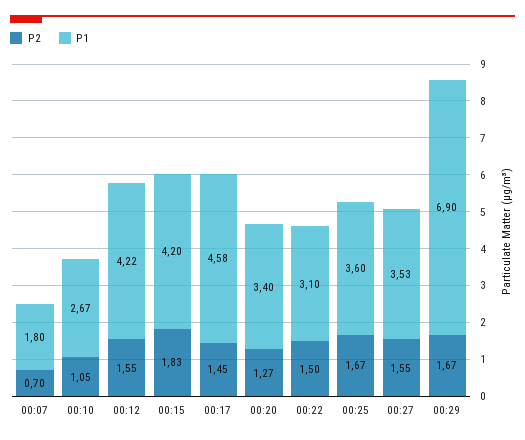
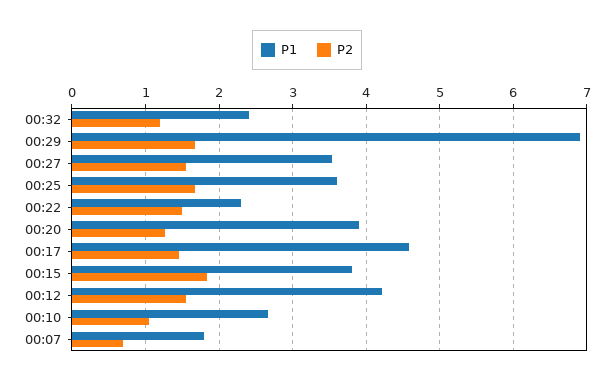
P1, 00:15: 4.2 -> 3.8
P1, 00:20: 3.4 -> 3.9
P1, 00:22: 3.1 -> 2.3
P1, 00:32: none -> 2.4
P2, 00:32: none -> 1.2

